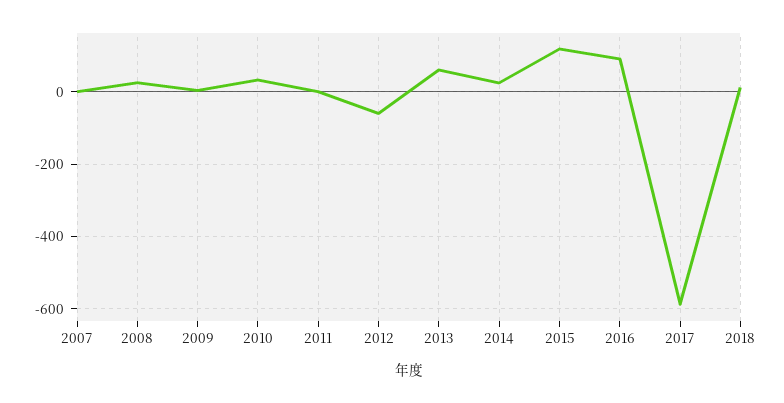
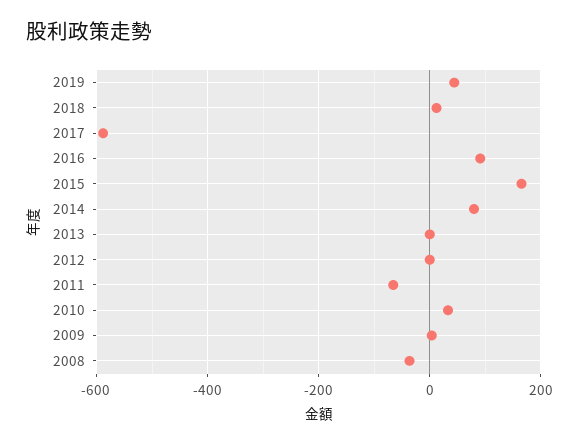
2007: 0 -> none
2008: 20 -> -40
2011: 0 -> -60
2012: -60 -> 0
2013: 60 -> 0
2014: 20 -> 80
2015: 120 -> 160
2019: none -> 40

